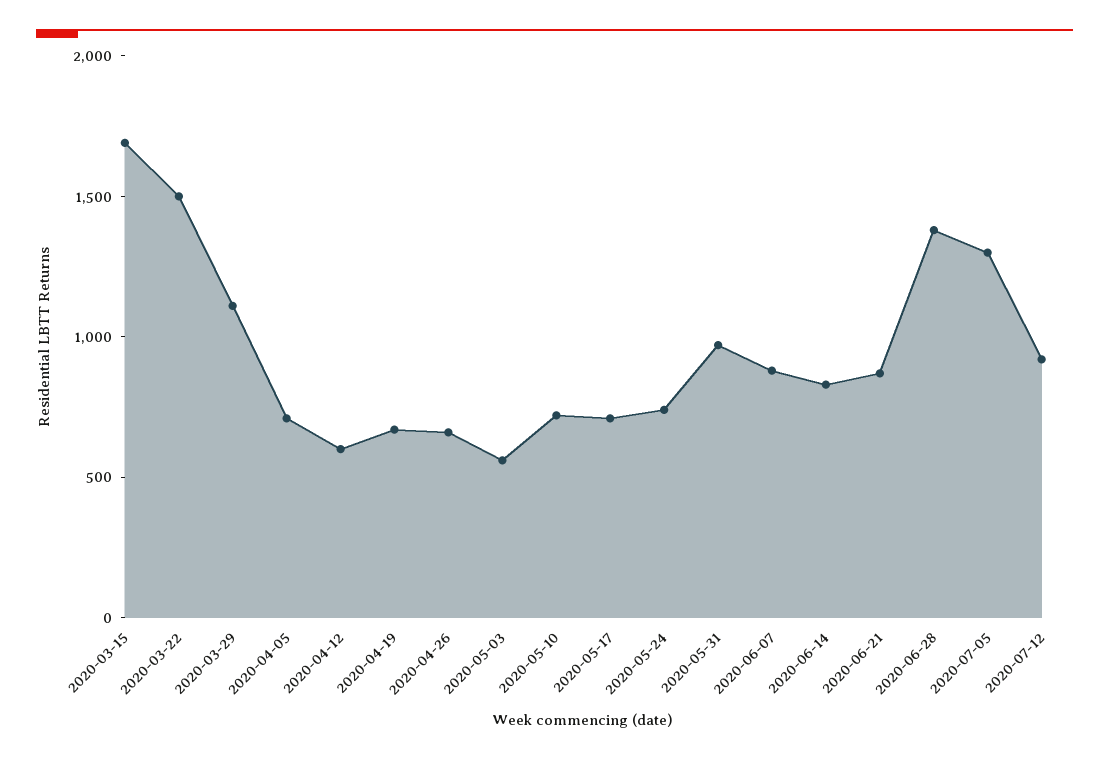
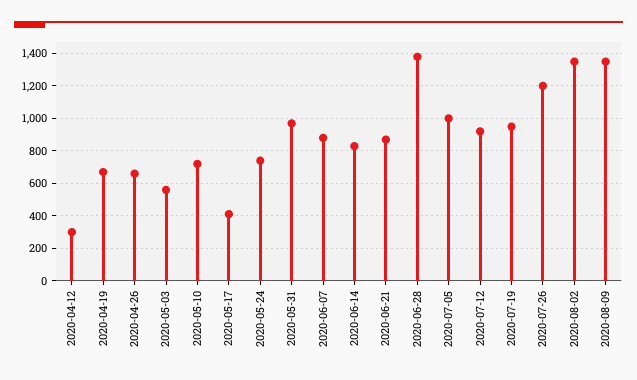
2020-03-15: 1700 -> none
2020-03-22: 1500 -> none
2020-03-29: 1100 -> none
2020-04-05: 700 -> none
2020-04-12: 600 -> 300
2020-05-17: 700 -> 400
2020-07-05: 1300 -> 1000
2020-07-19: none -> 950
2020-07-26: none -> 1200
2020-08-02: none -> 1350
2020-08-09: none -> 1350

